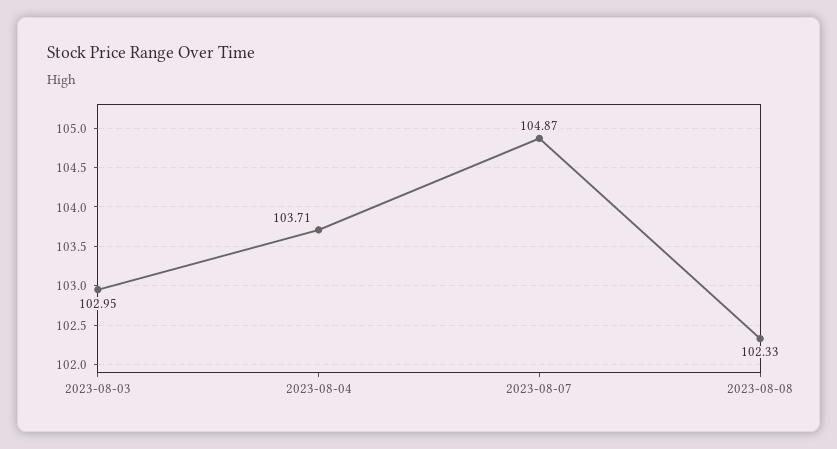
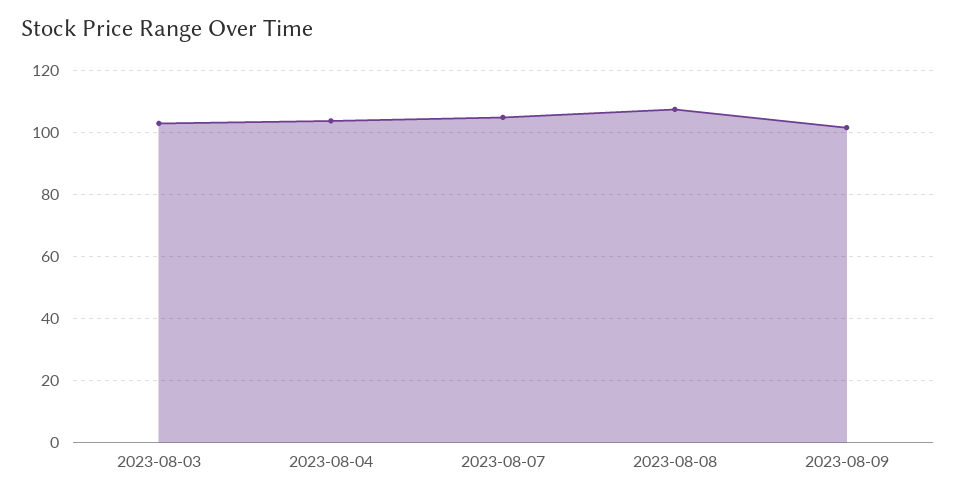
2023-08-08: 102.33 -> 108
2023-08-09: none -> 102

